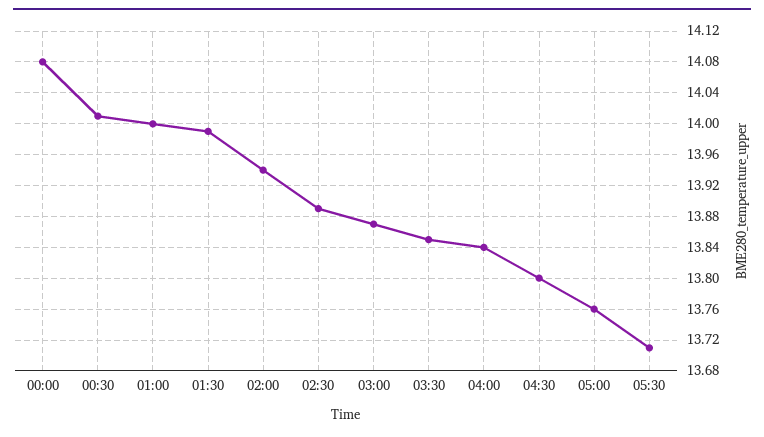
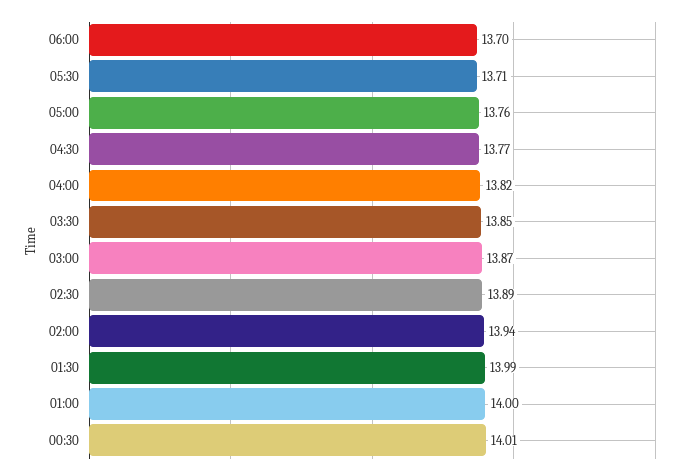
00:00: 14.08 -> none
04:00: 13.84 -> 13.82
04:30: 13.8 -> 13.77
06:00: none -> 13.7

